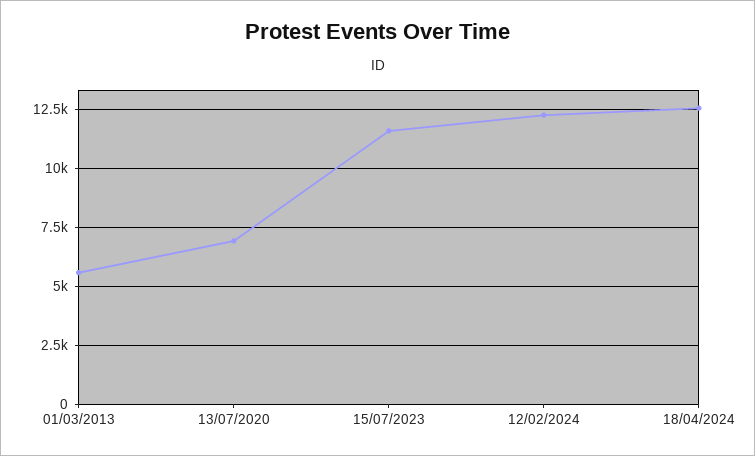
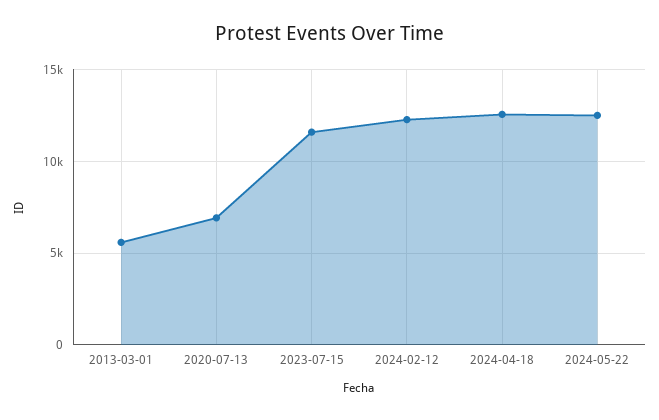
2024-05-22: none -> 12500

